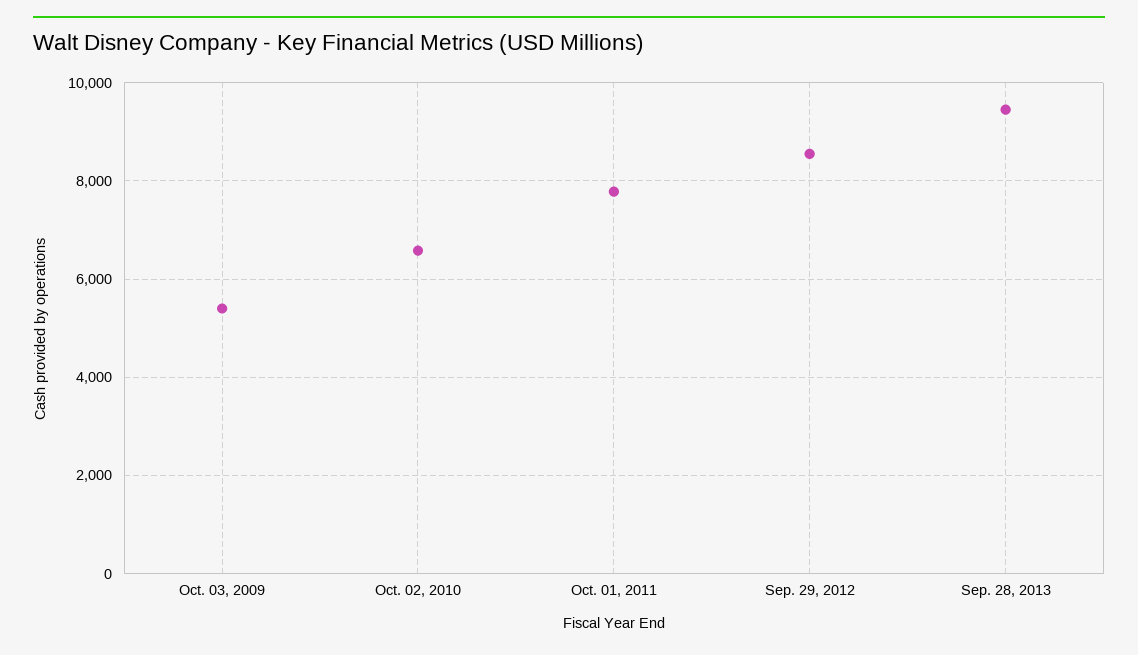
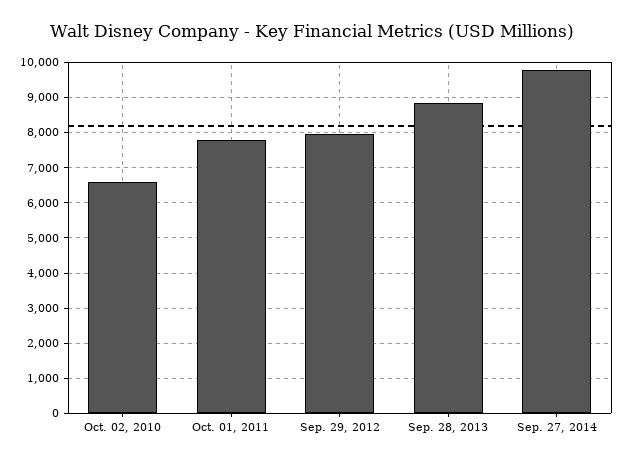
Oct. 03, 2009: 5400 -> none
Sep. 29, 2012: 8600 -> 8000
Sep. 28, 2013: 9400 -> 8800
Sep. 27, 2014: none -> 9800

